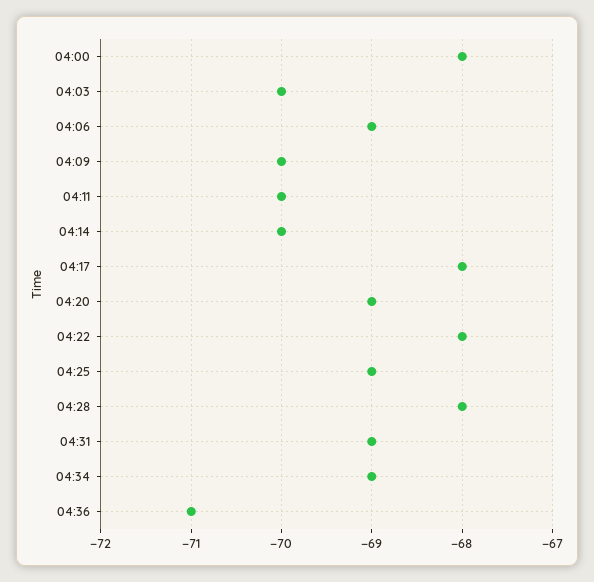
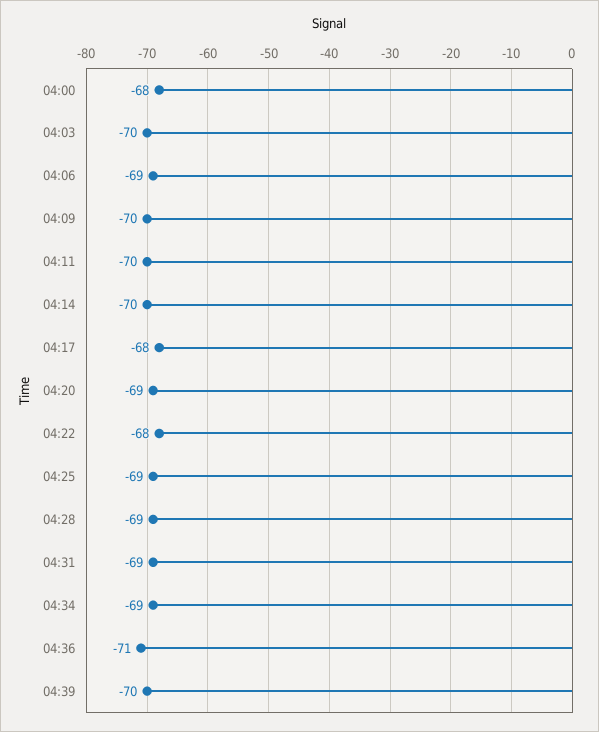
04:28: -68 -> -69
04:39: none -> -70

